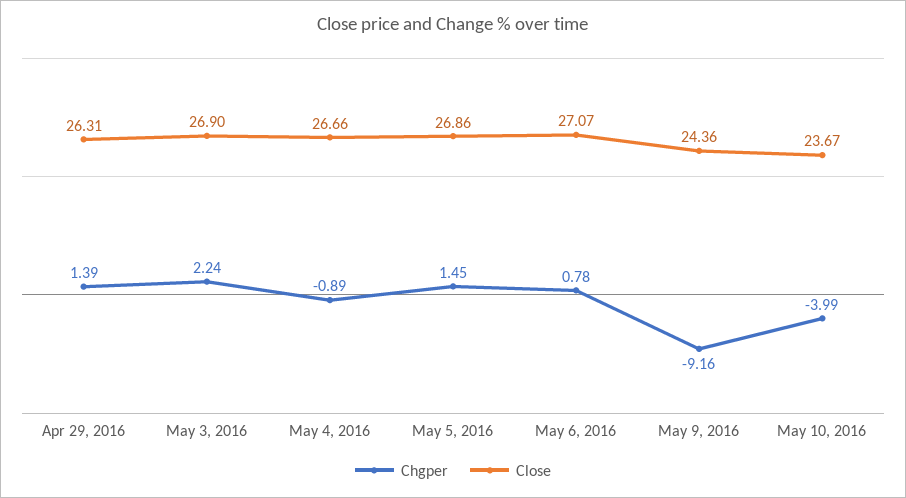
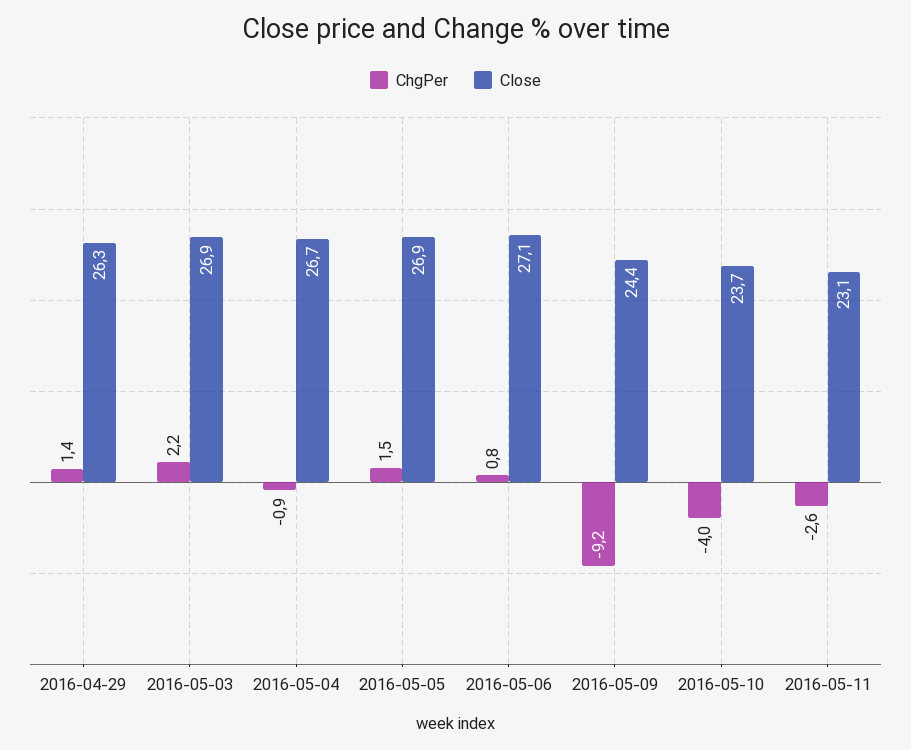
Chgper, 2016-05-11: none -> -2.6
Close, 2016-05-11: none -> 23.1

